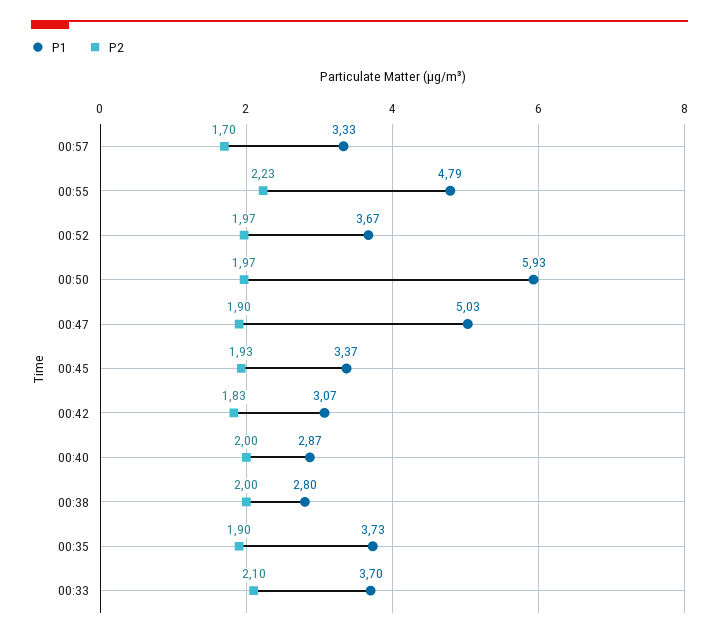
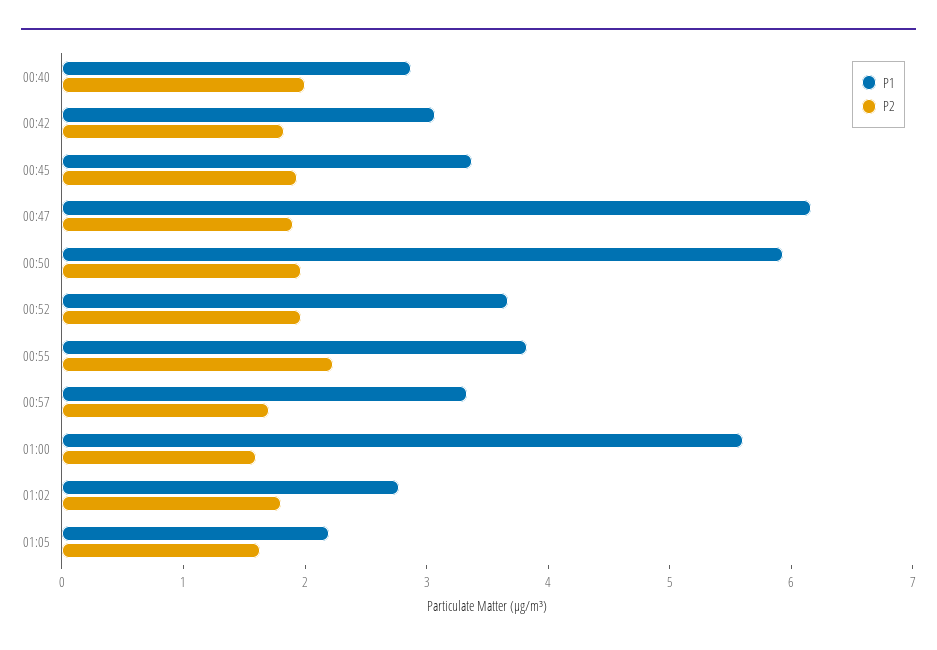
P1, 00:55: 4.79 -> 3.8
P1, 00:47: 5.03 -> 6.2
P1, 00:38: 2.8 -> none
P2, 00:38: 2 -> none
P1, 00:35: 3.73 -> none
P2, 00:35: 1.9 -> none
P1, 00:33: 3.7 -> none
P2, 00:33: 2.1 -> none
P1, 01:00: none -> 5.6
P2, 01:00: none -> 1.6
P1, 01:02: none -> 2.8
P2, 01:02: none -> 1.8
P1, 01:05: none -> 2.2
P2, 01:05: none -> 1.6

